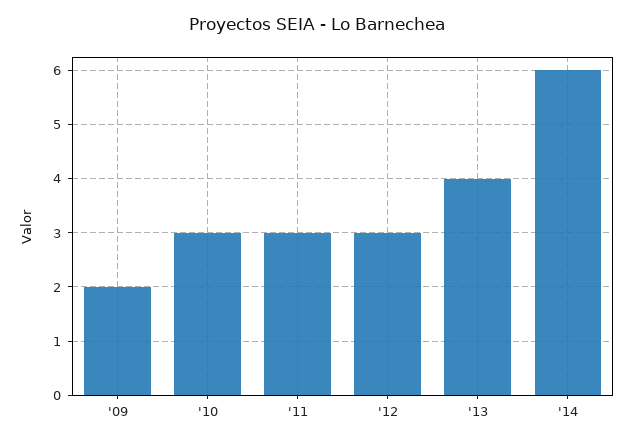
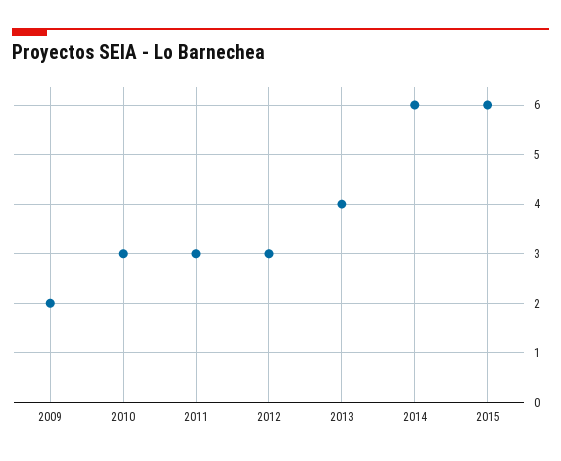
2015: none -> 6

